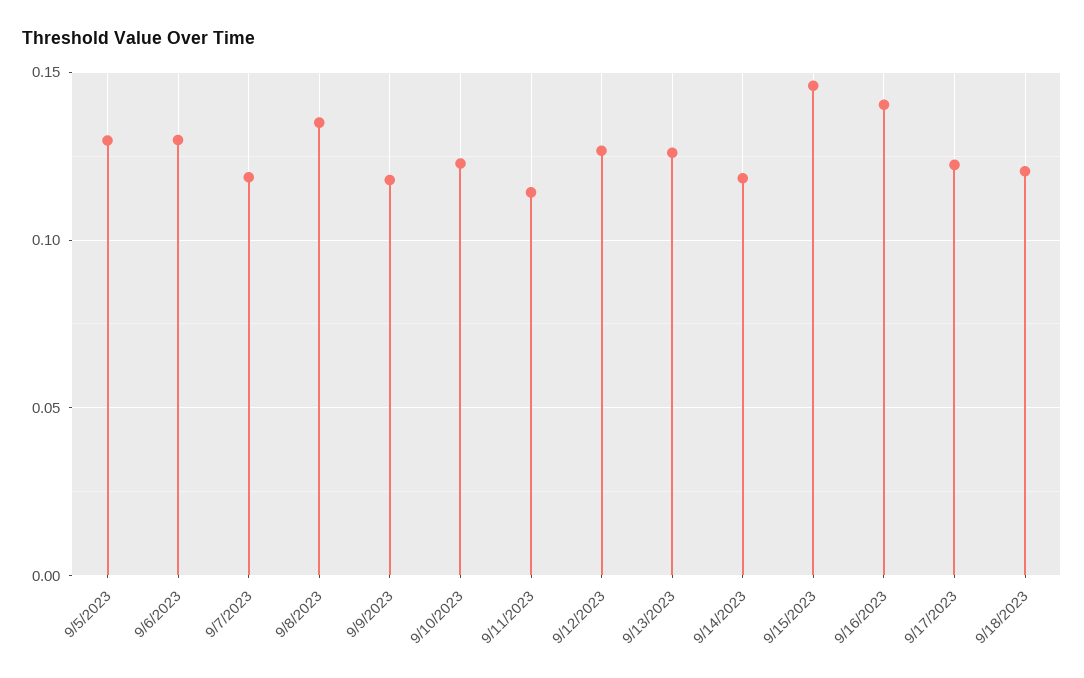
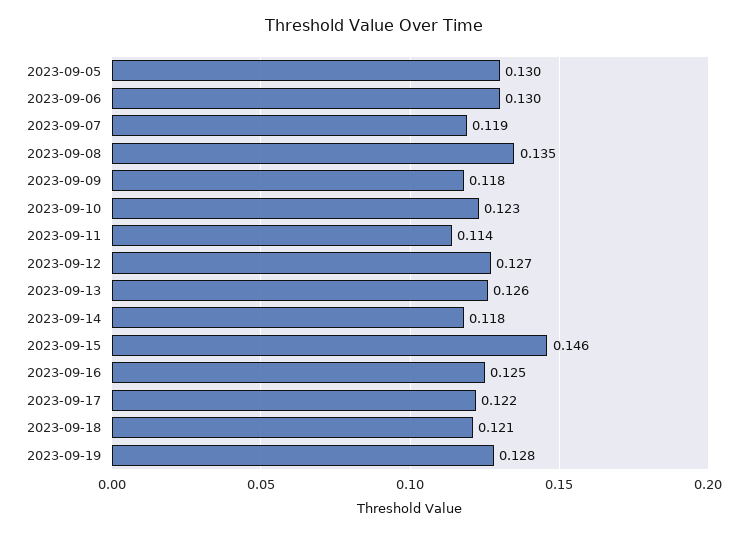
9/16/2023: 0.14 -> 0.125
2023-09-19: none -> 0.128

